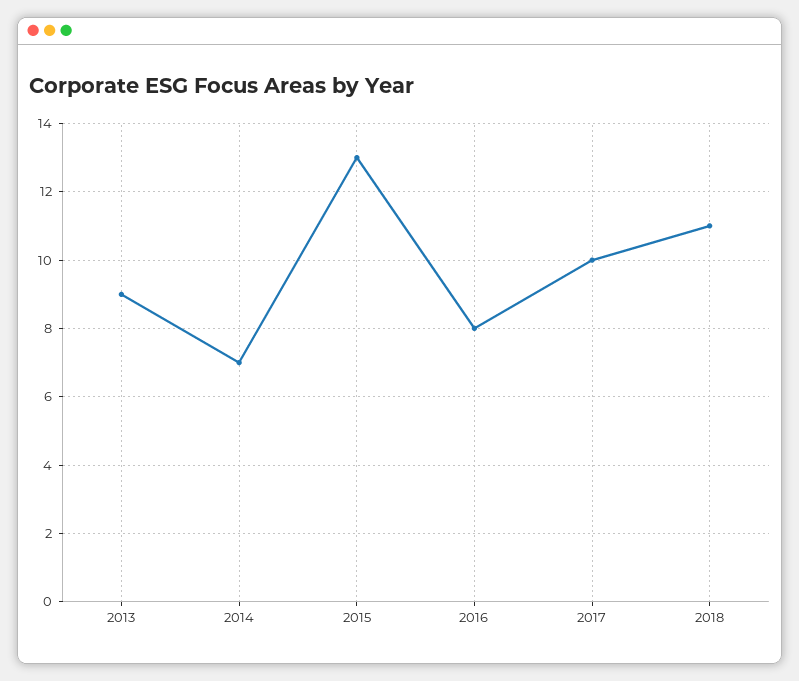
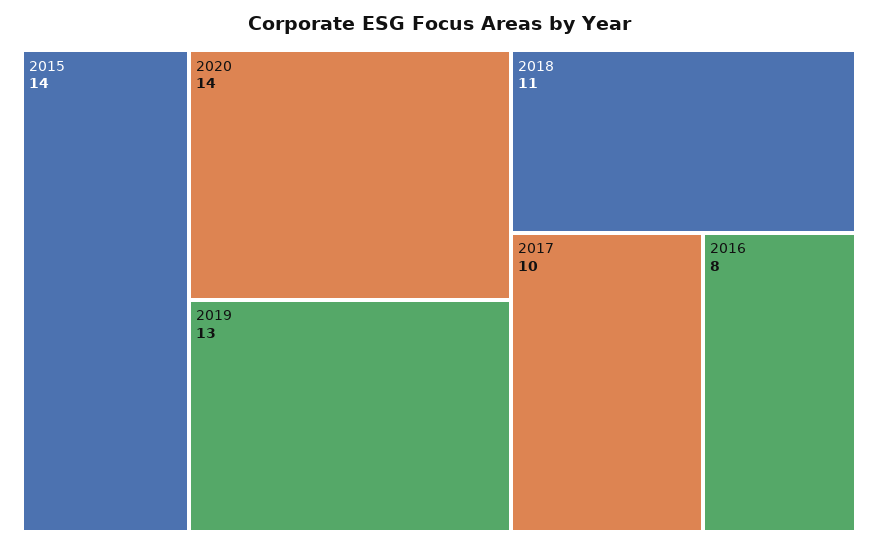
2013: 9 -> none
2014: 7 -> none
2015: 13 -> 14
2020: none -> 14
2019: none -> 13

